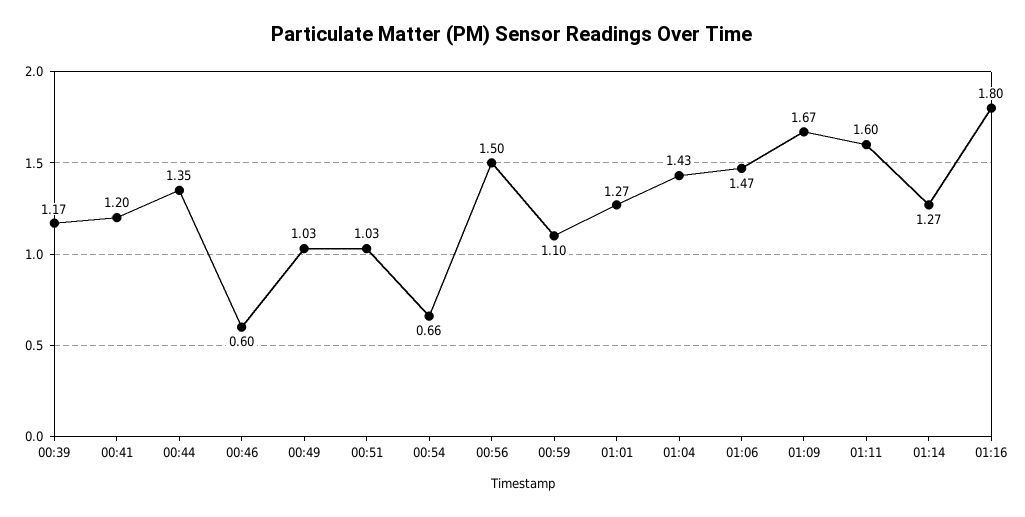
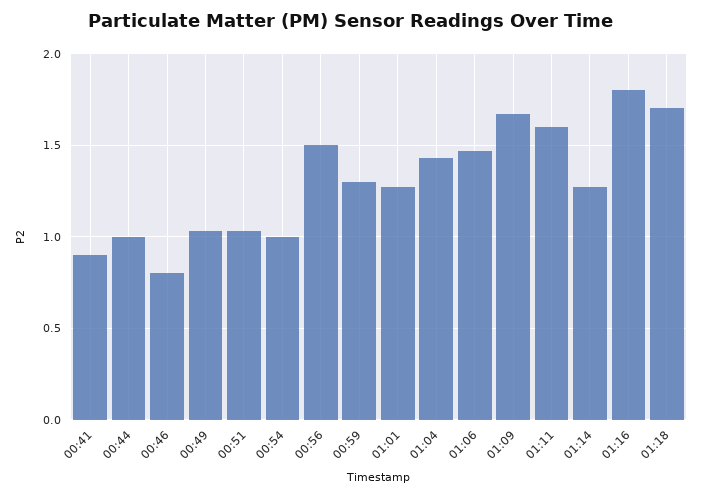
00:39: 1.17 -> none
00:41: 1.2 -> 0.9
00:44: 1.35 -> 1
00:46: 0.6 -> 0.8
00:54: 0.66 -> 1
00:59: 1.1 -> 1.3
01:18: none -> 1.7

